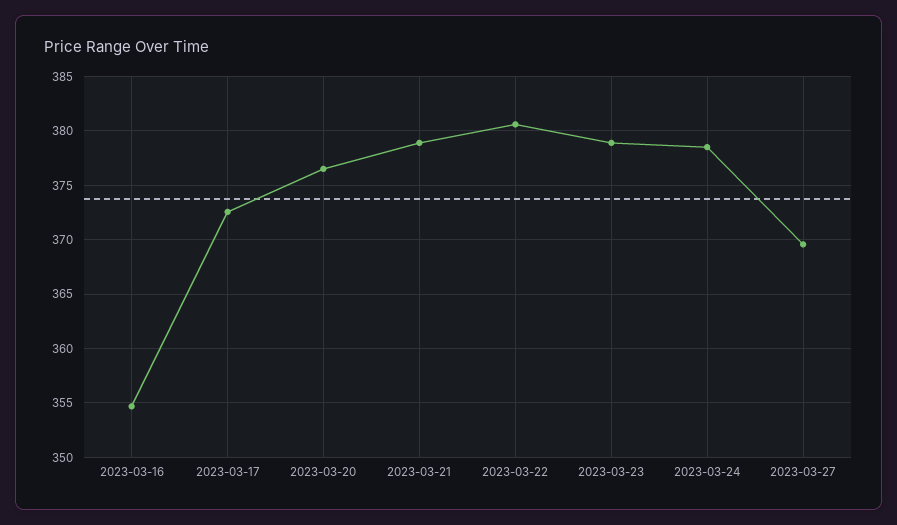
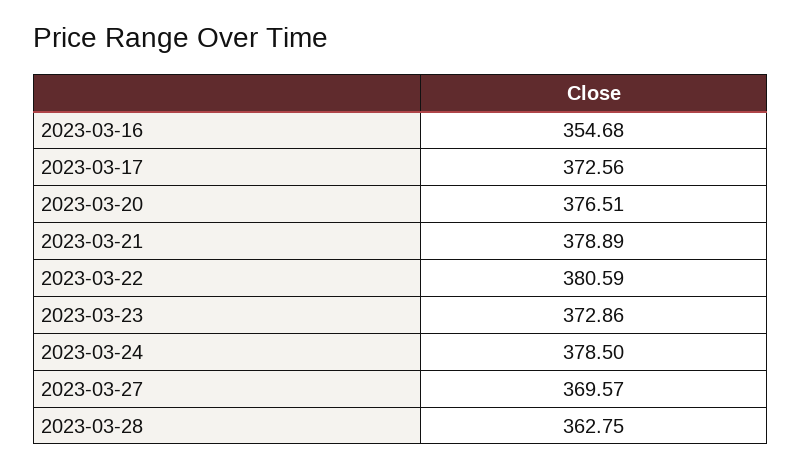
2023-03-23: 379 -> 372.86
2023-03-28: none -> 362.75

